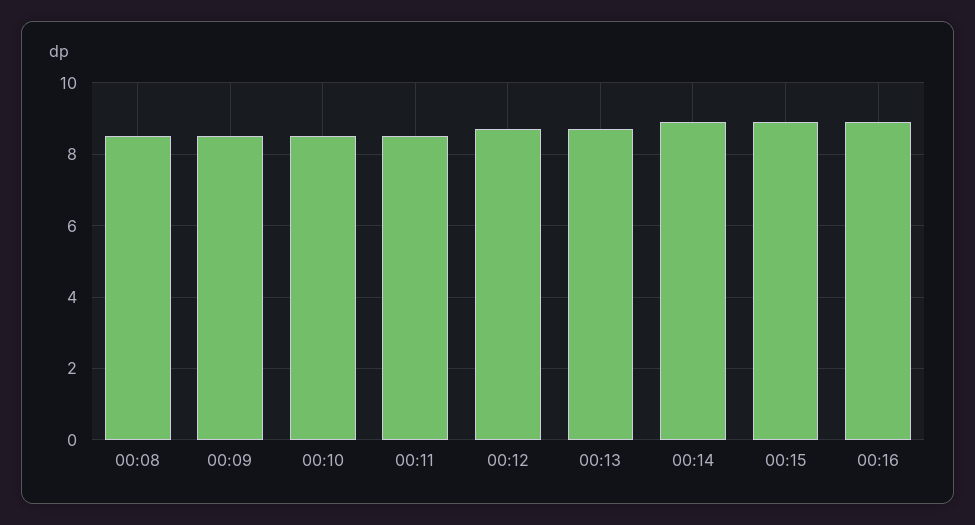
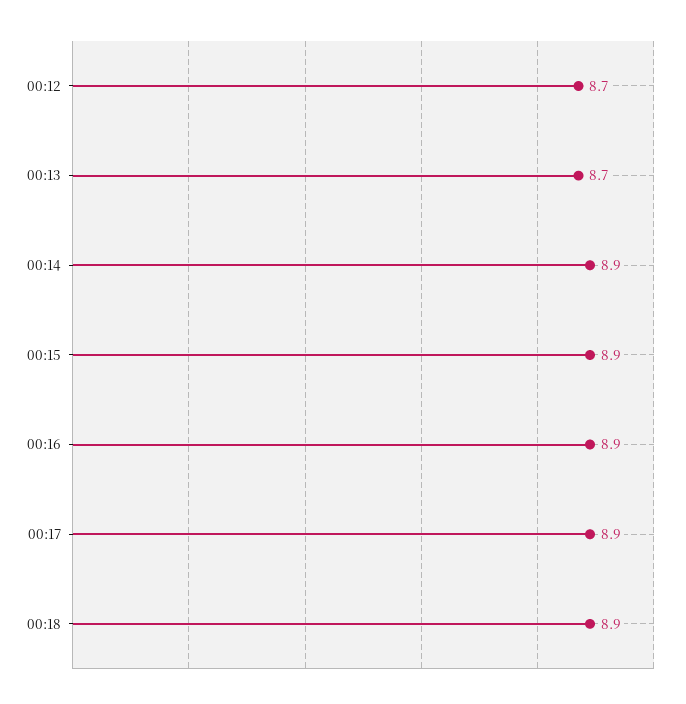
00:08: 8.5 -> none
00:09: 8.5 -> none
00:10: 8.5 -> none
00:11: 8.5 -> none
00:17: none -> 8.9
00:18: none -> 8.9

